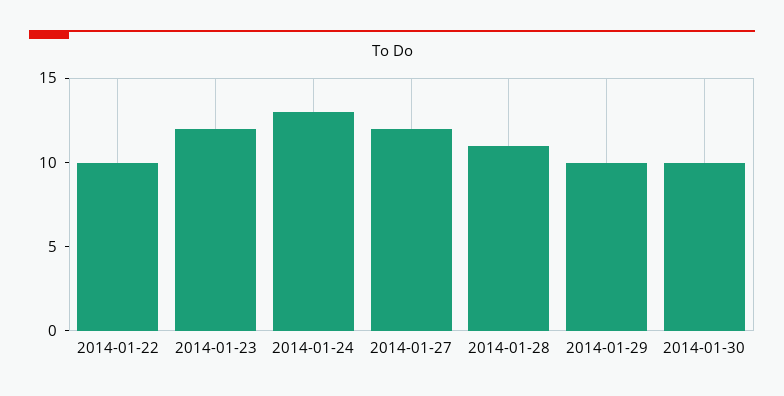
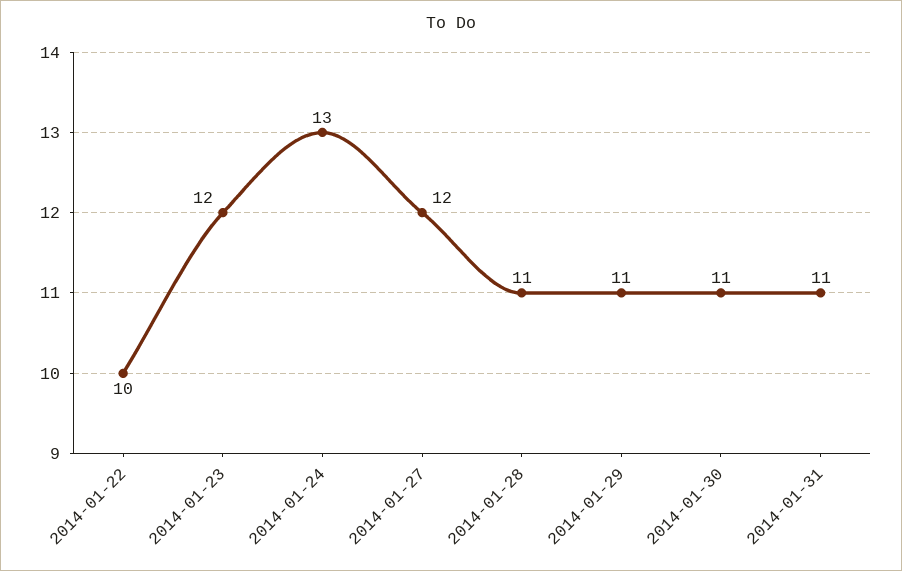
2014-01-29: 10 -> 11
2014-01-30: 10 -> 11
2014-01-31: none -> 11

